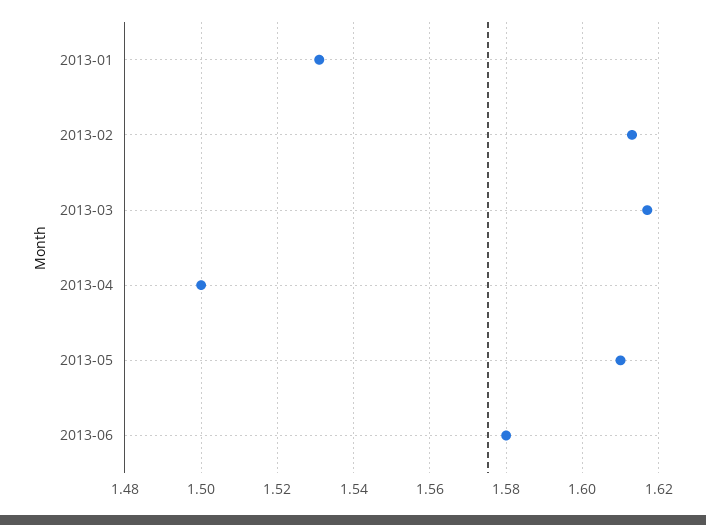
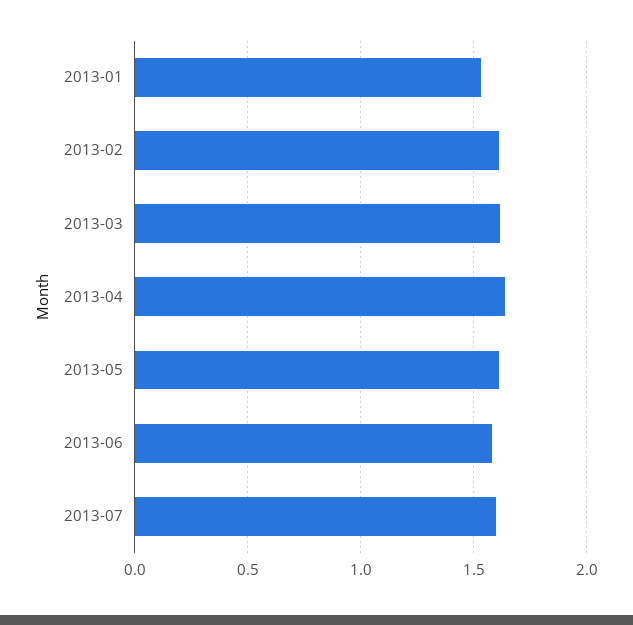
2013-04: 1.5 -> 1.65
2013-07: none -> 1.6

